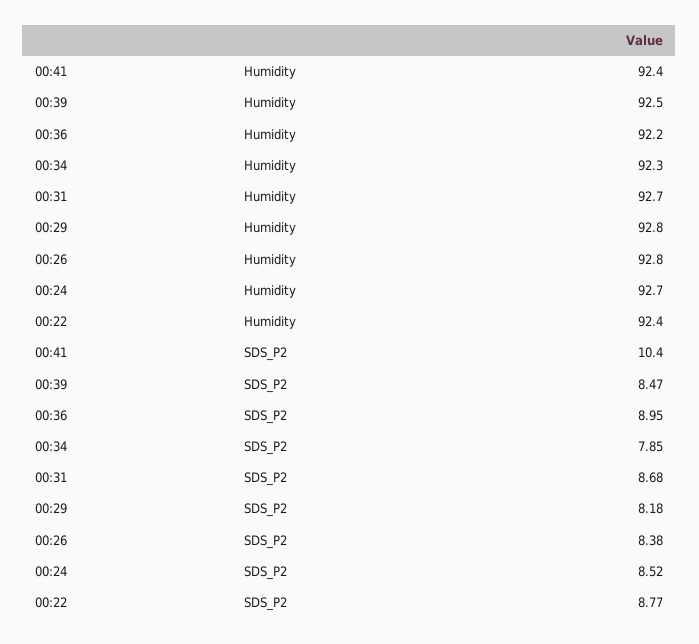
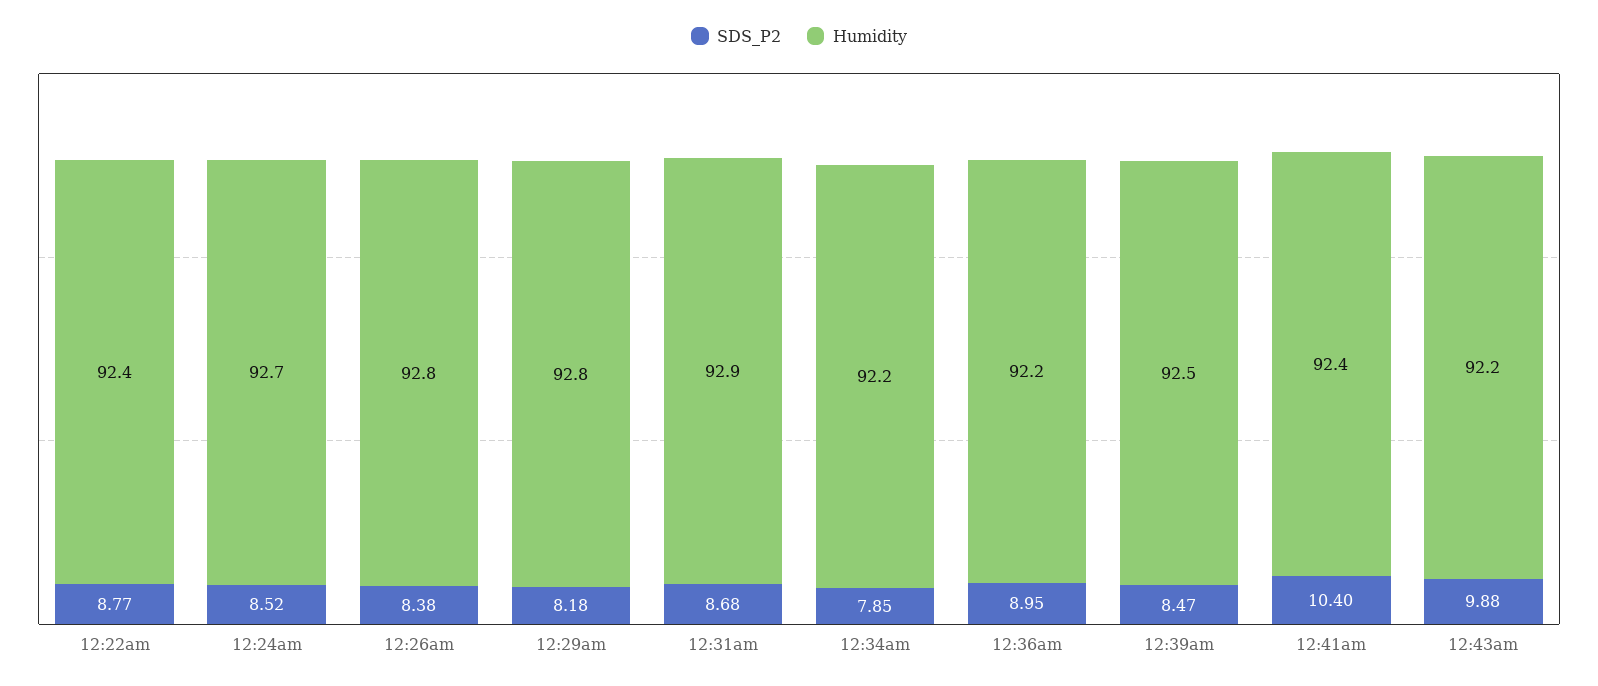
Humidity, 00:34: 92.3 -> 92.2
Humidity, 00:31: 92.7 -> 92.9
SDS_P2, 12:43am: none -> 9.88
Humidity, 12:43am: none -> 92.2

